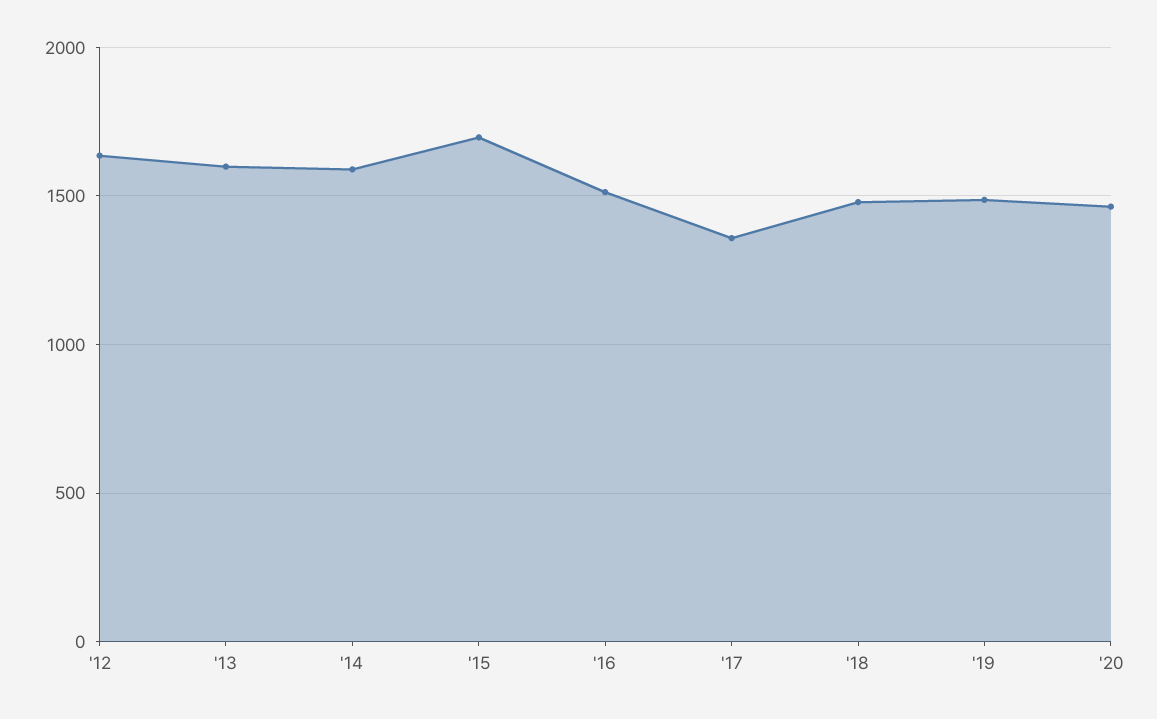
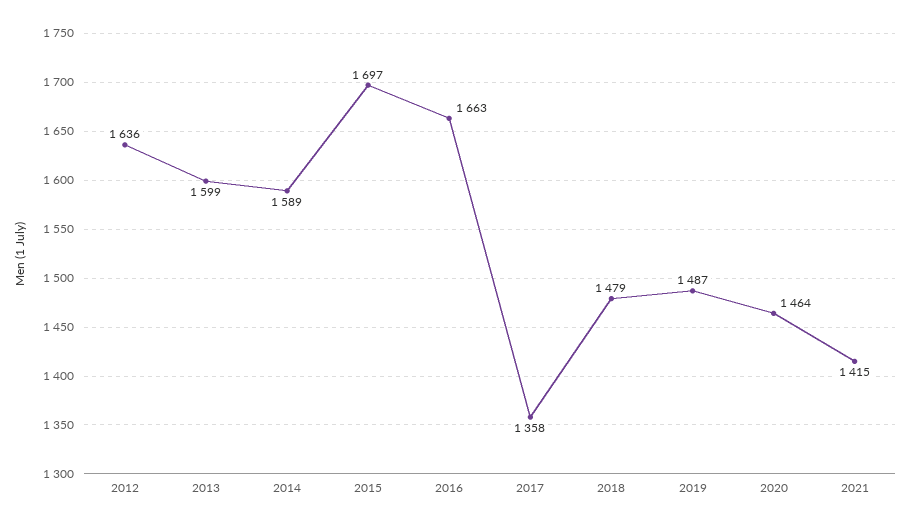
'16: 1500 -> 1663
2021: none -> 1415

